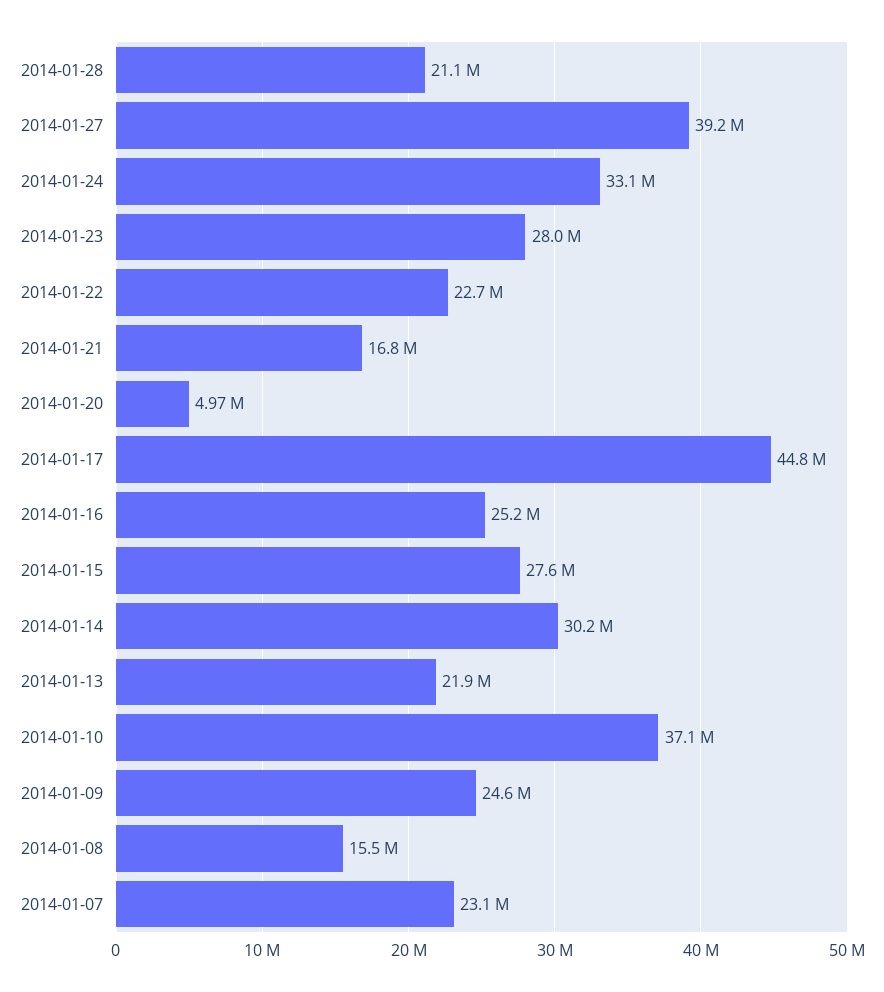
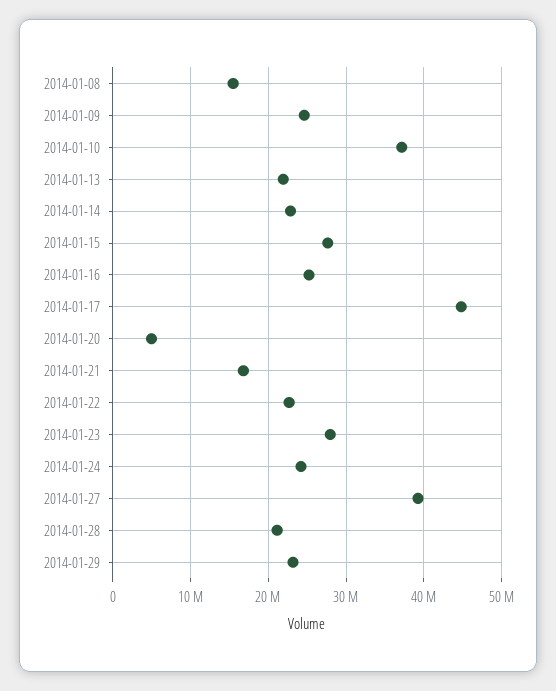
2014-01-24: 33100000 -> 24000000
2014-01-14: 30200000 -> 23000000
2014-01-07: 23100000 -> none
2014-01-29: none -> 23000000

